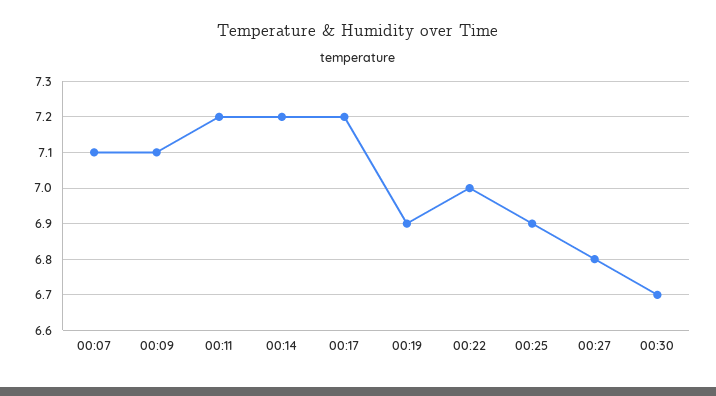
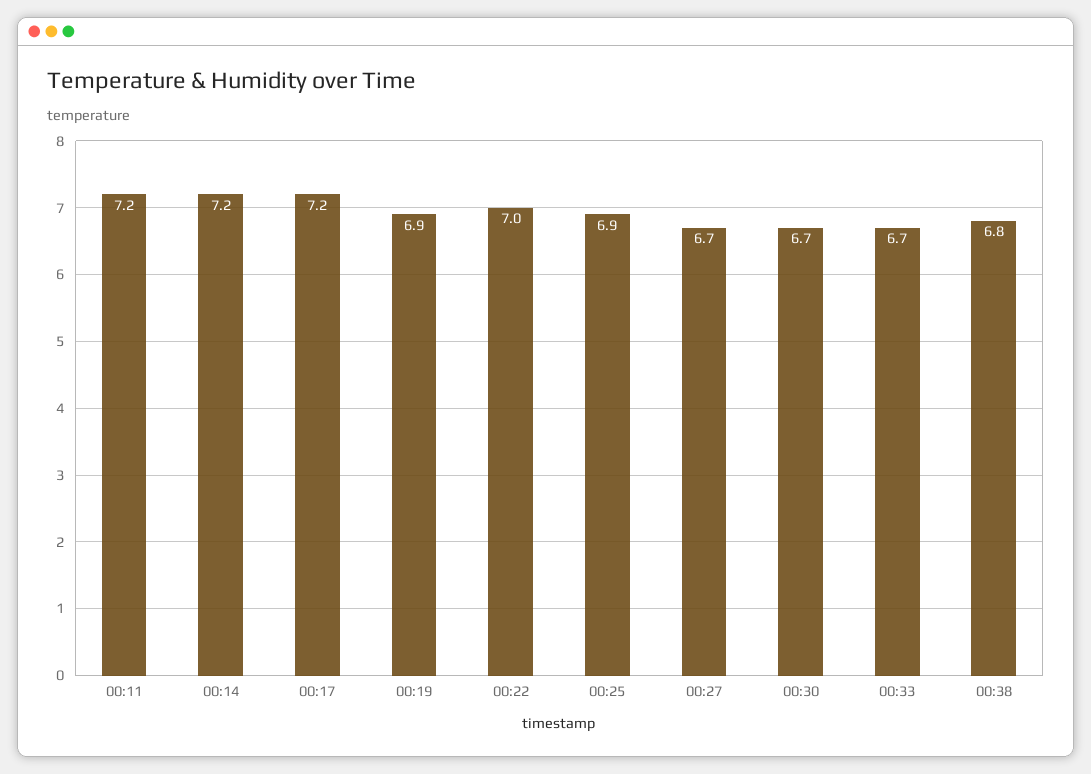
00:07: 7.1 -> none
00:09: 7.1 -> none
00:27: 6.8 -> 6.7
00:33: none -> 6.7
00:38: none -> 6.8

